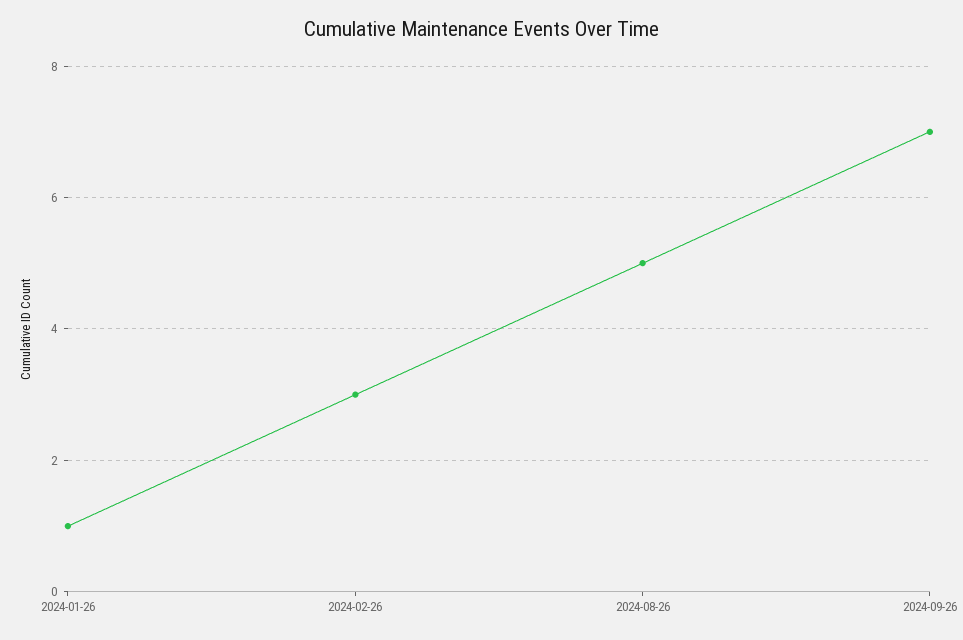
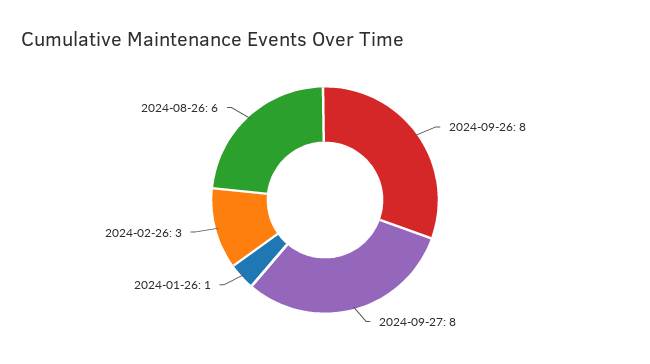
2024-08-26: 5 -> 6
2024-09-26: 7 -> 8
2024-09-27: none -> 8

